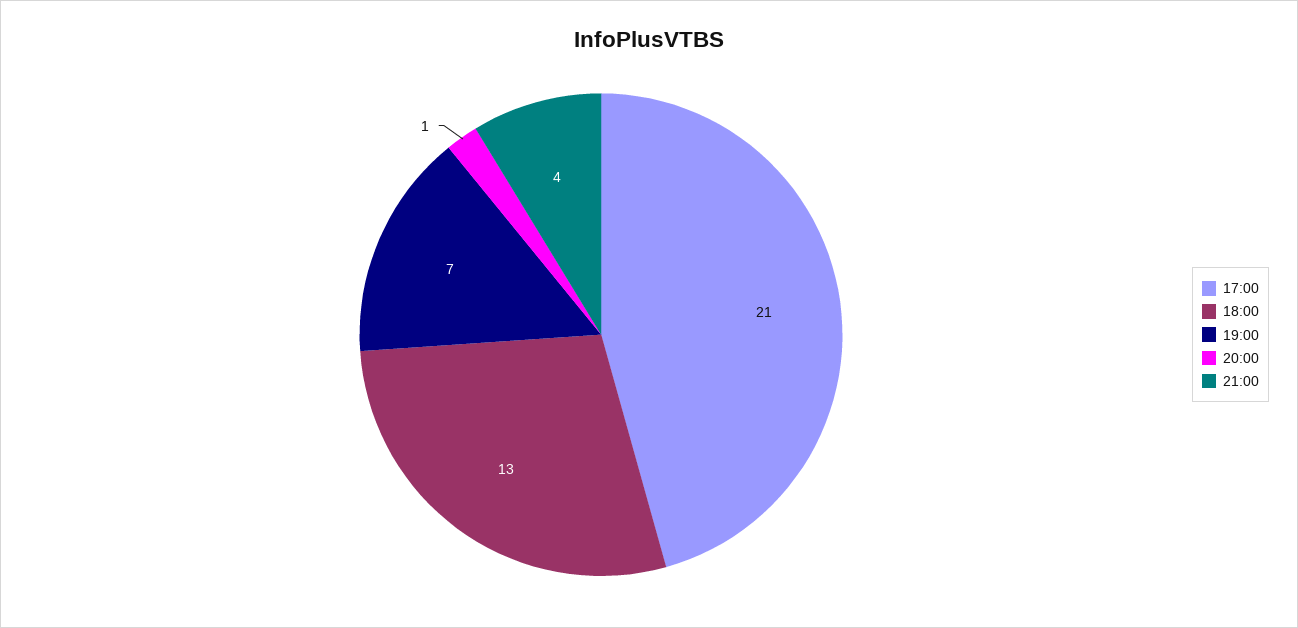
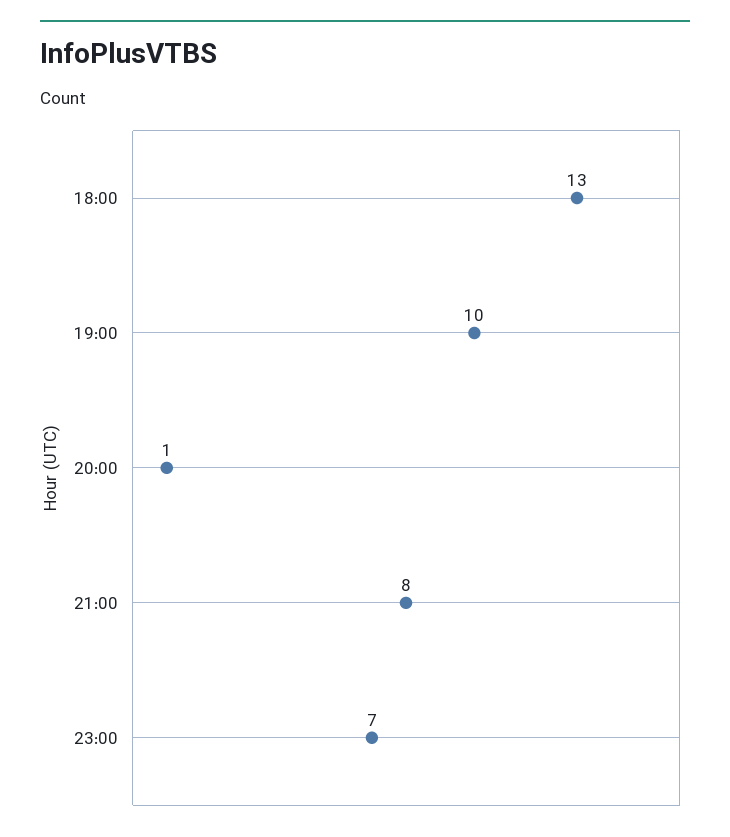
17:00: 21 -> none
19:00: 7 -> 10
21:00: 4 -> 8
23:00: none -> 7

